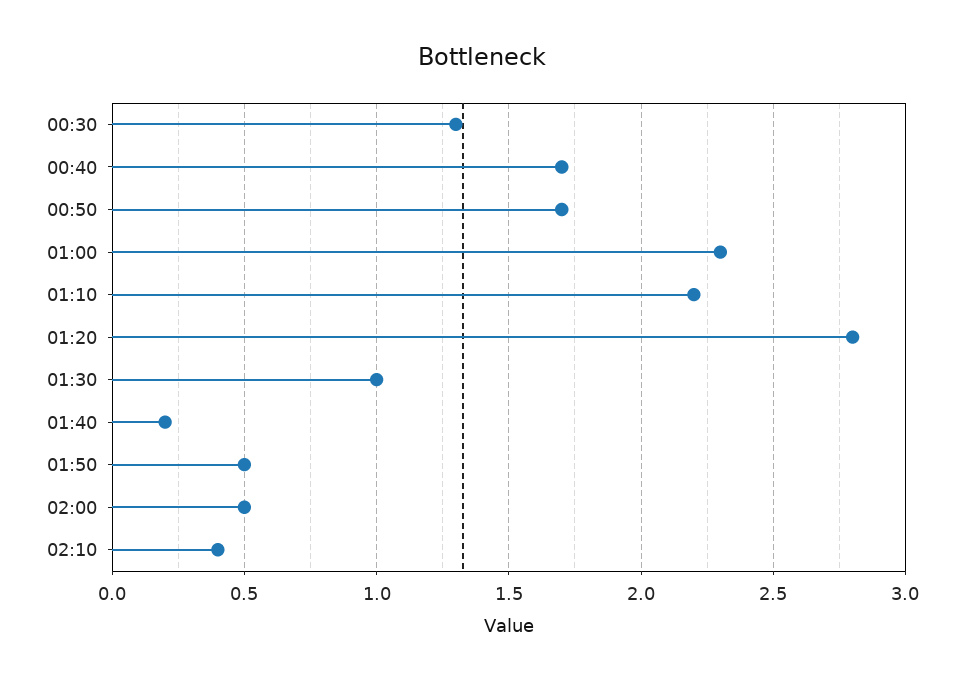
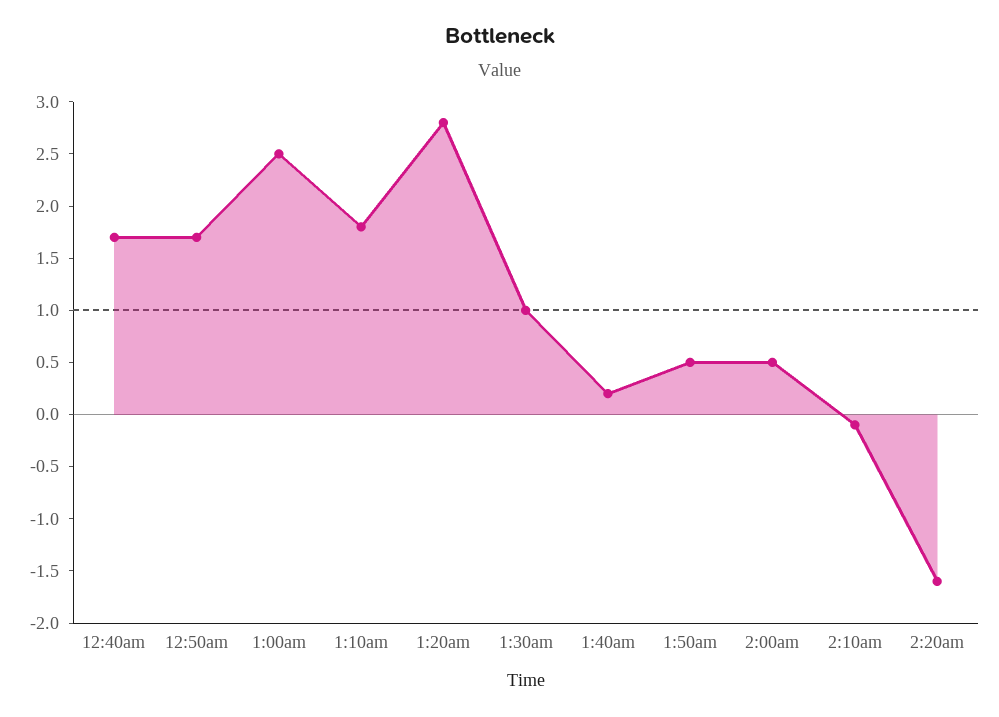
00:30: 1.3 -> none
01:00: 2.3 -> 2.5
01:10: 2.2 -> 1.8
02:10: 0.4 -> -0.1
2:20am: none -> -1.6

